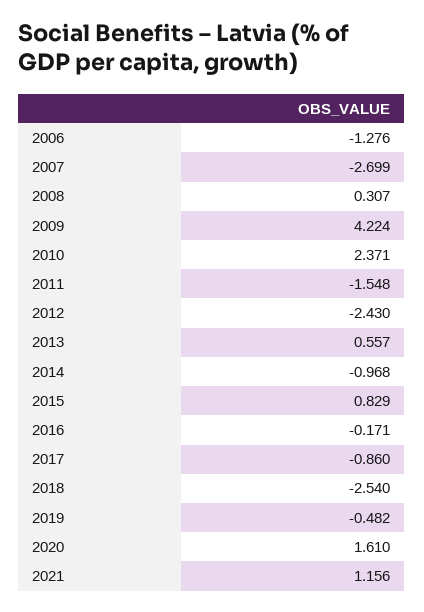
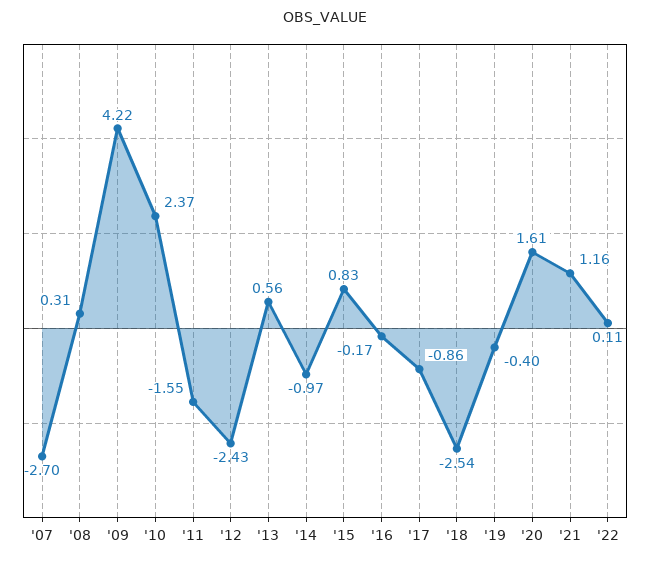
2006: -1.276 -> none
2019: -0.482 -> -0.4
'22: none -> 0.11

